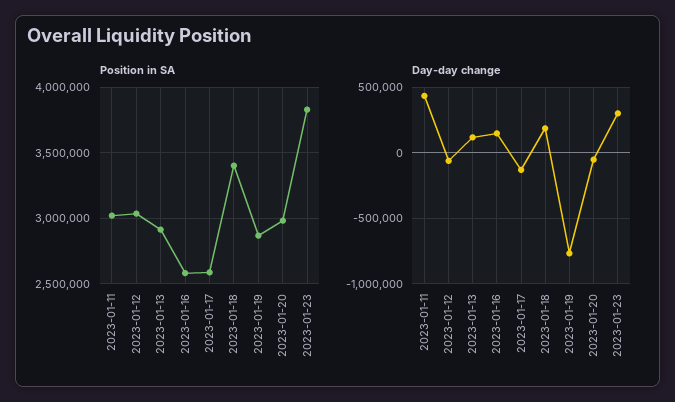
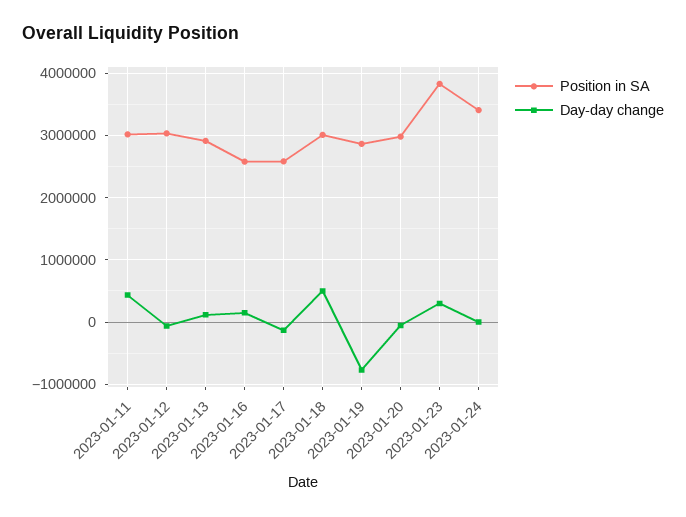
Position in SA, 2023-01-18: 3400000 -> 3000000
Day-day change, 2023-01-18: 200000 -> 500000
Position in SA, 2023-01-24: none -> 3400000
Day-day change, 2023-01-24: none -> 0

